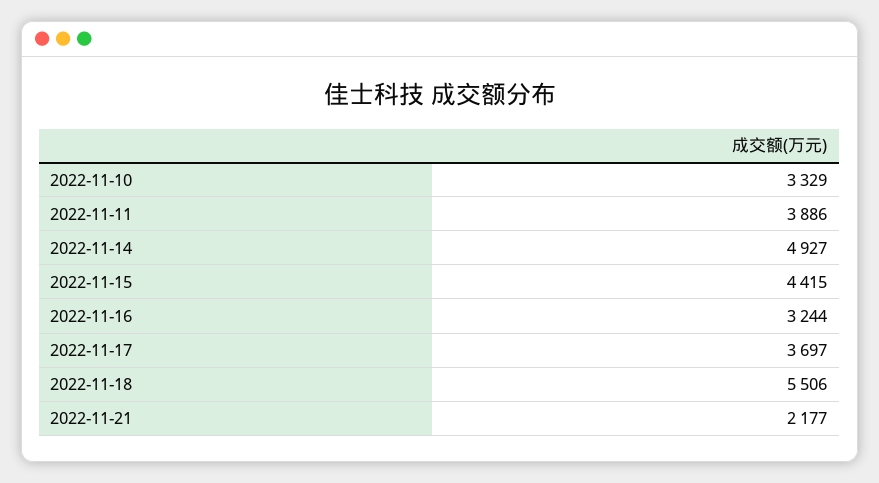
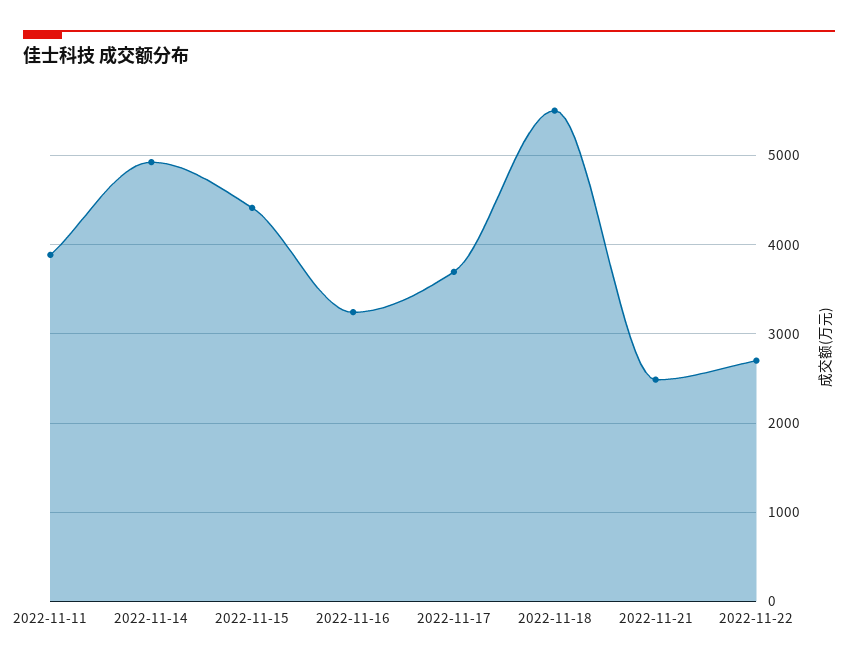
2022-11-10: 3329 -> none
2022-11-21: 2177 -> 2500
2022-11-22: none -> 2700

